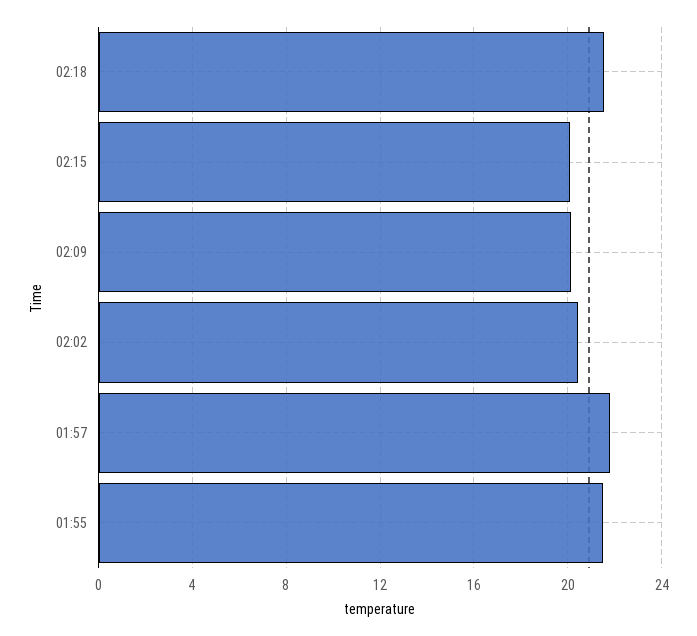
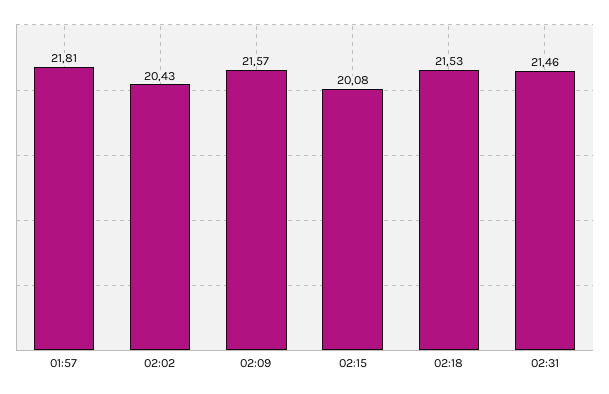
02:09: 20 -> 21.57
01:55: 21.5 -> none
02:31: none -> 21.46

